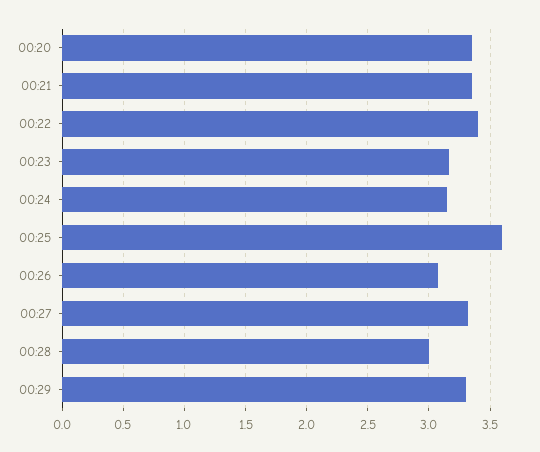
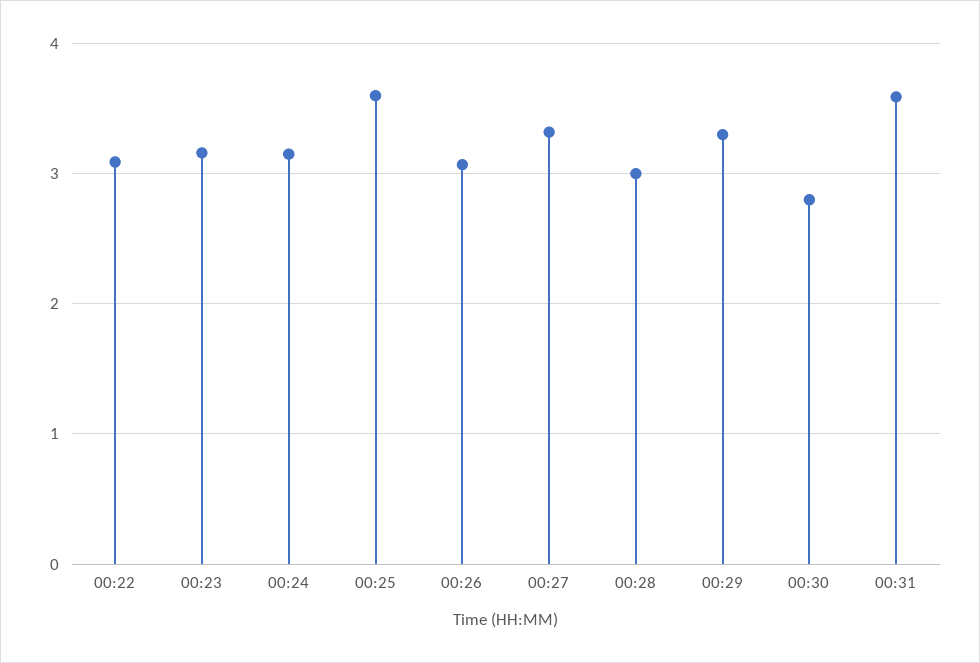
00:20: 3.35 -> none
00:21: 3.35 -> none
00:22: 3.4 -> 3.1
00:30: none -> 2.8
00:31: none -> 3.6

